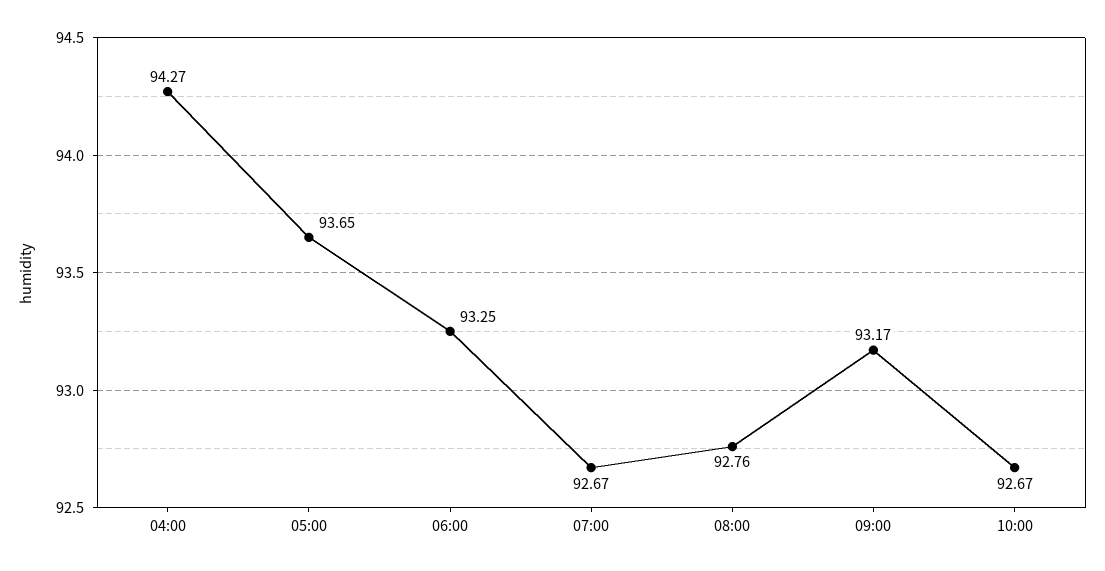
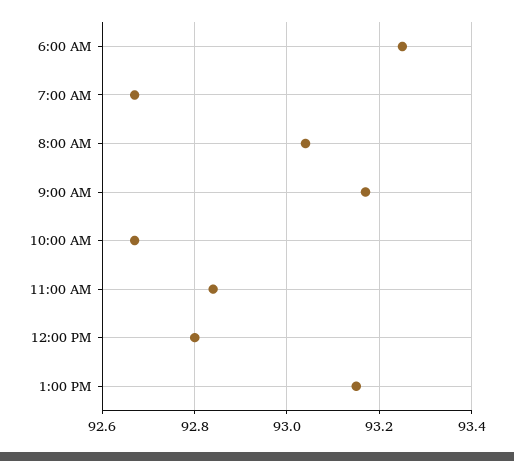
04:00: 94.27 -> none
05:00: 93.65 -> none
08:00: 92.76 -> 93.05
11:00 AM: none -> 92.85
12:00 PM: none -> 92.8
1:00 PM: none -> 93.15

